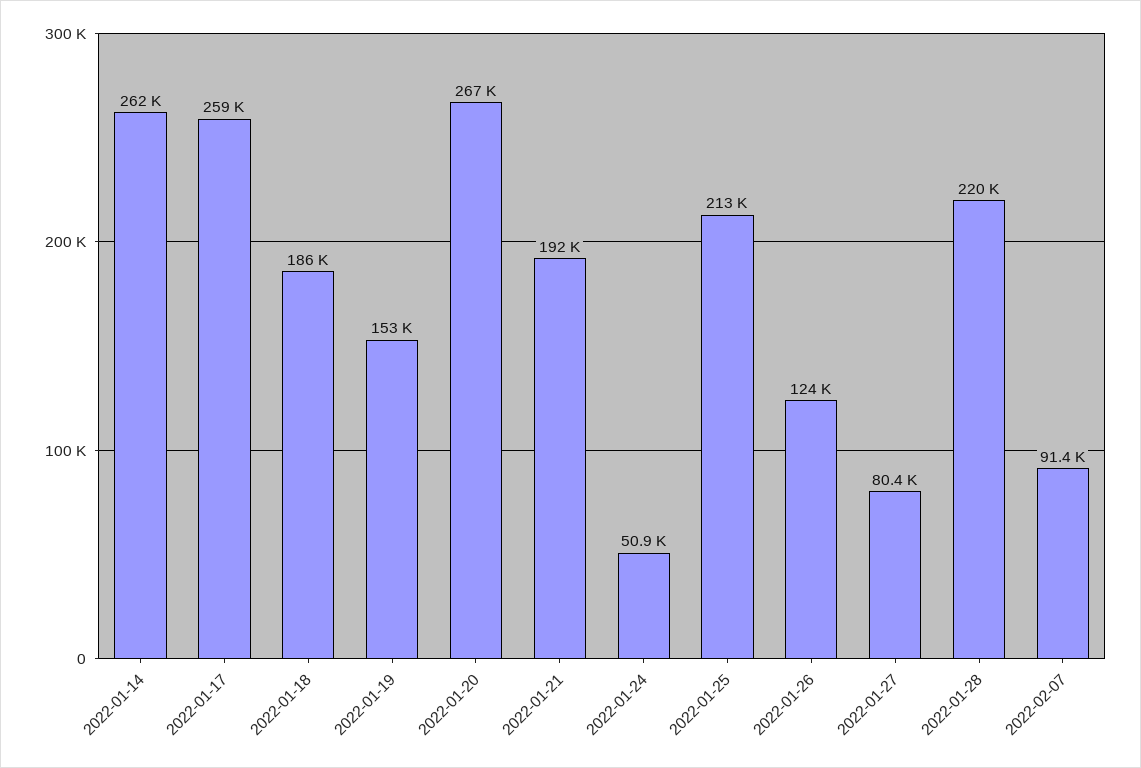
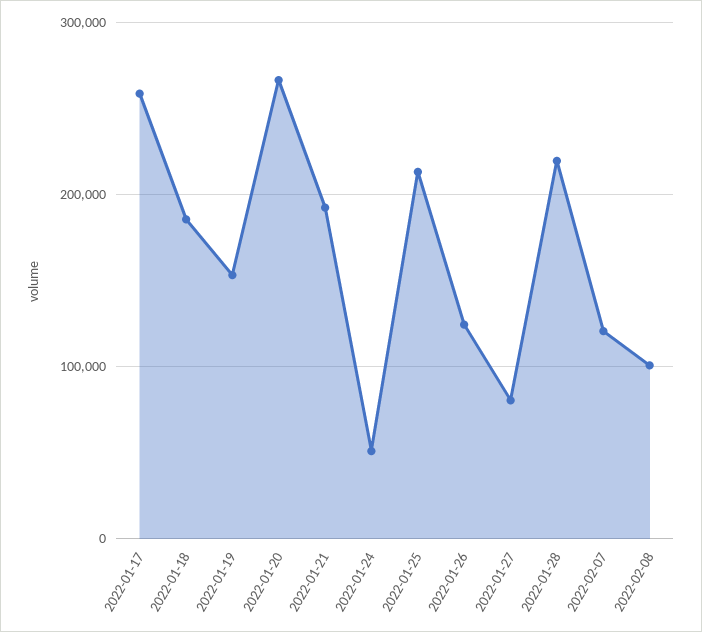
2022-01-14: 262000 -> none
2022-02-07: 91400 -> 120000
2022-02-08: none -> 100000

